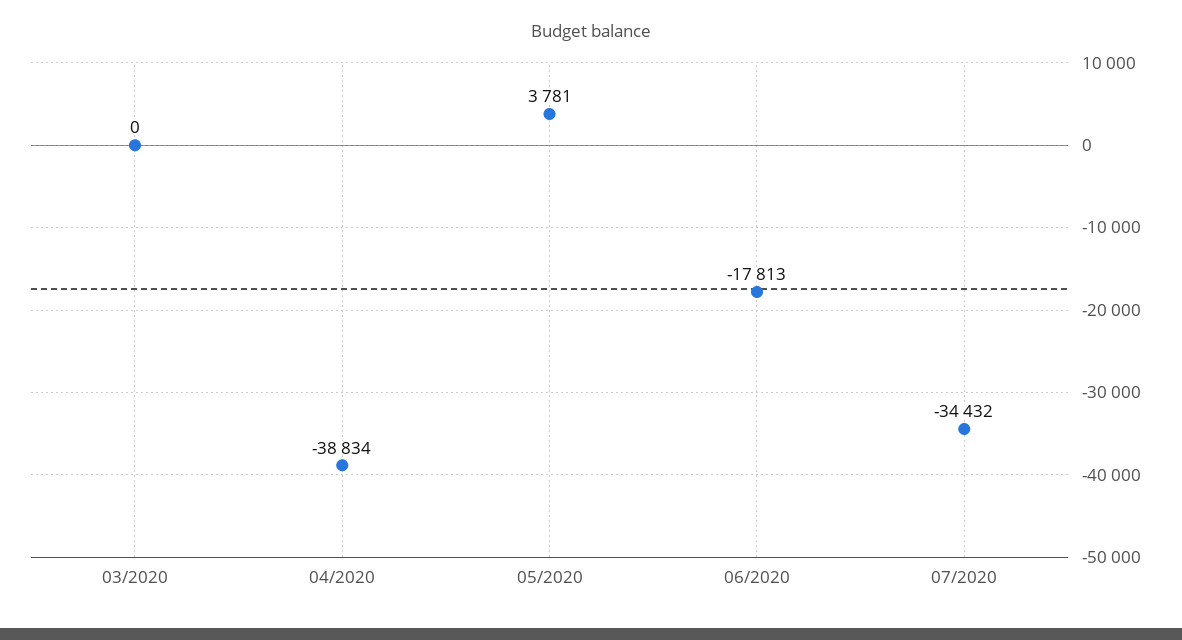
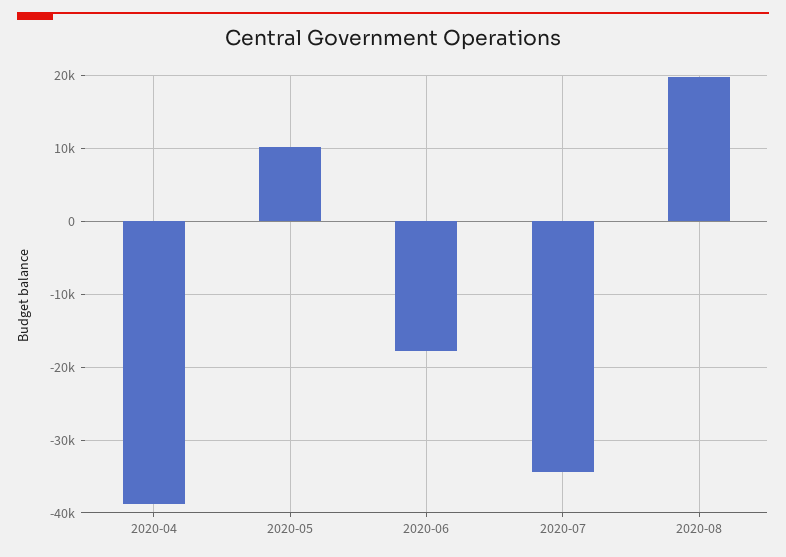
03/2020: 0 -> none
05/2020: 3781 -> 10000
2020-08: none -> 20000

